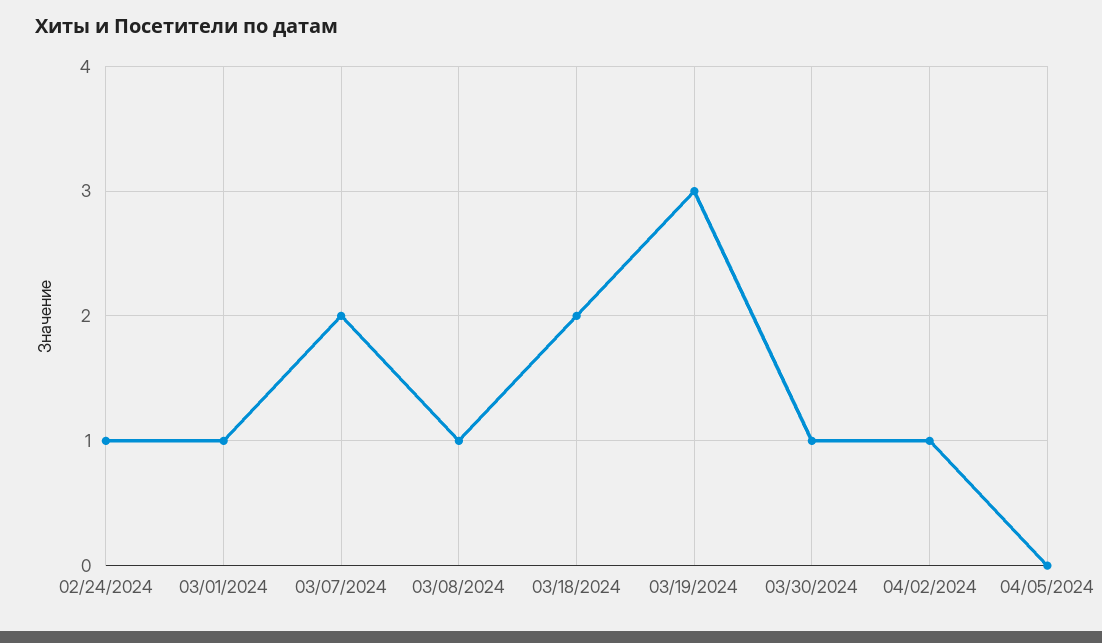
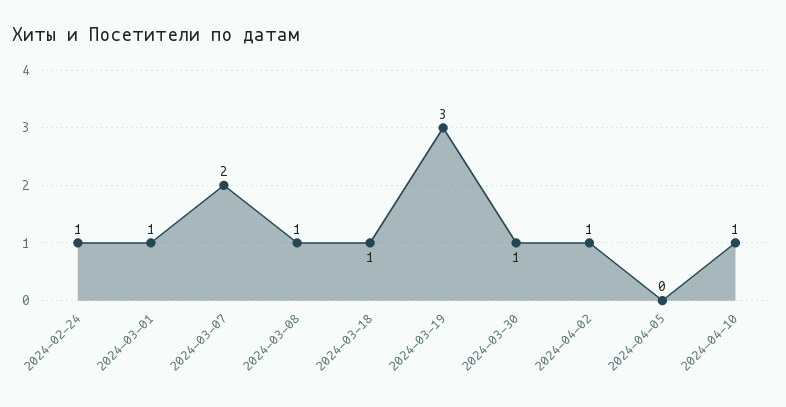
03/18/2024: 2 -> 1
2024-04-10: none -> 1

